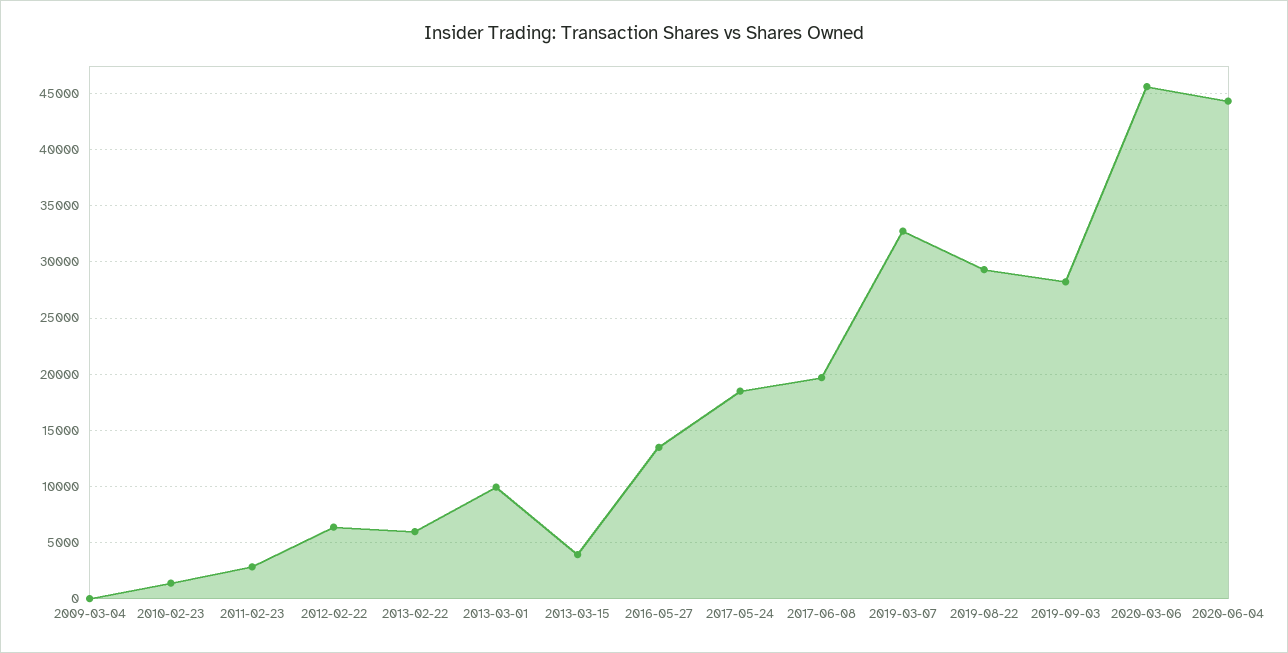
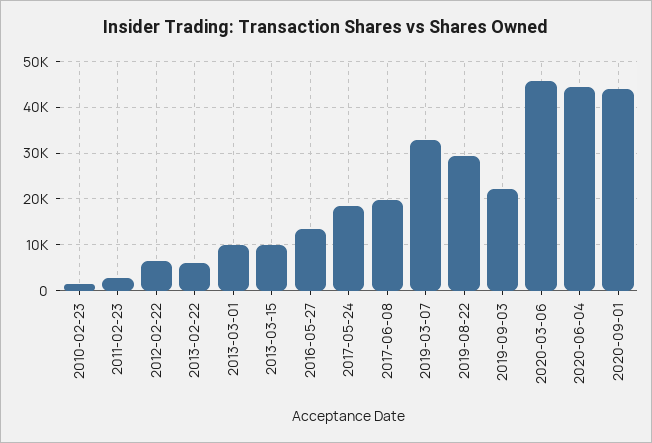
2009-03-04: 0 -> none
2013-03-15: 4000 -> 10000
2019-09-03: 28000 -> 22000
2020-09-01: none -> 44000

